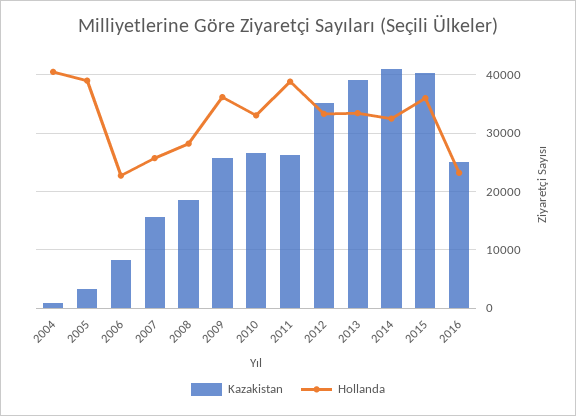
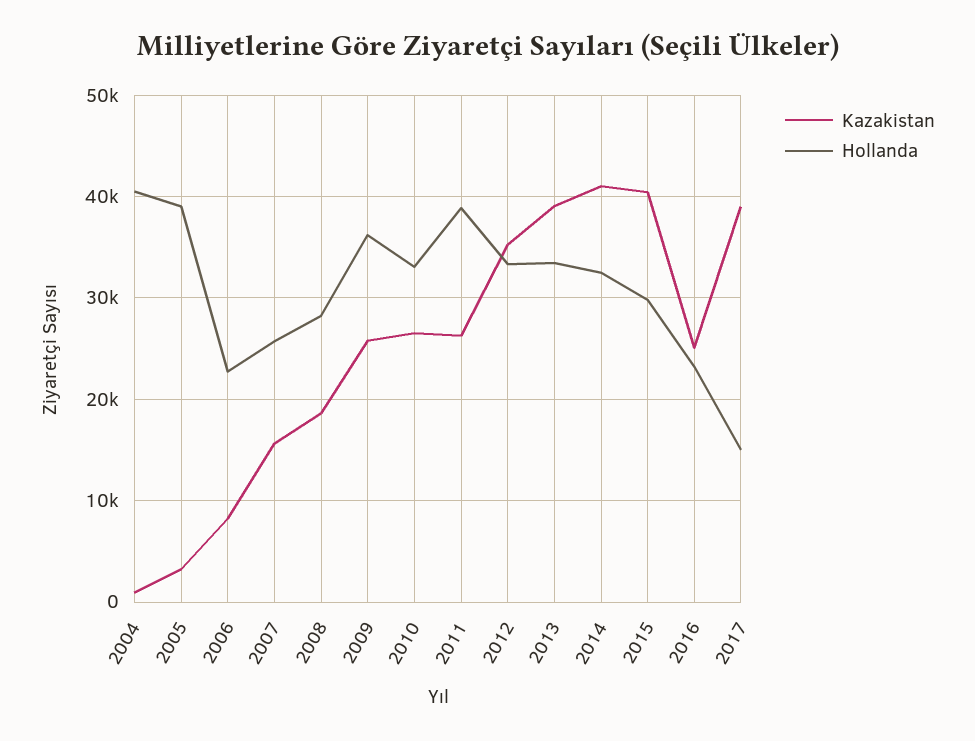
Hollanda, 2015: 36000 -> 30000
Kazakistan, 2017: none -> 39000
Hollanda, 2017: none -> 15000

